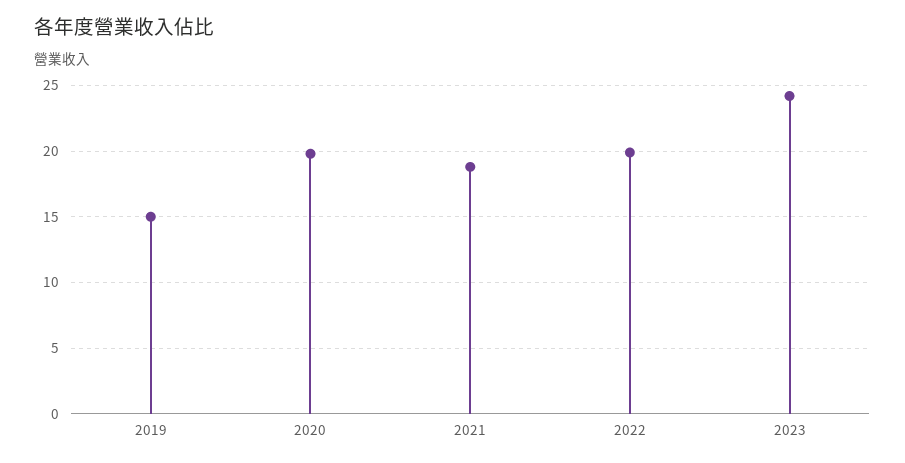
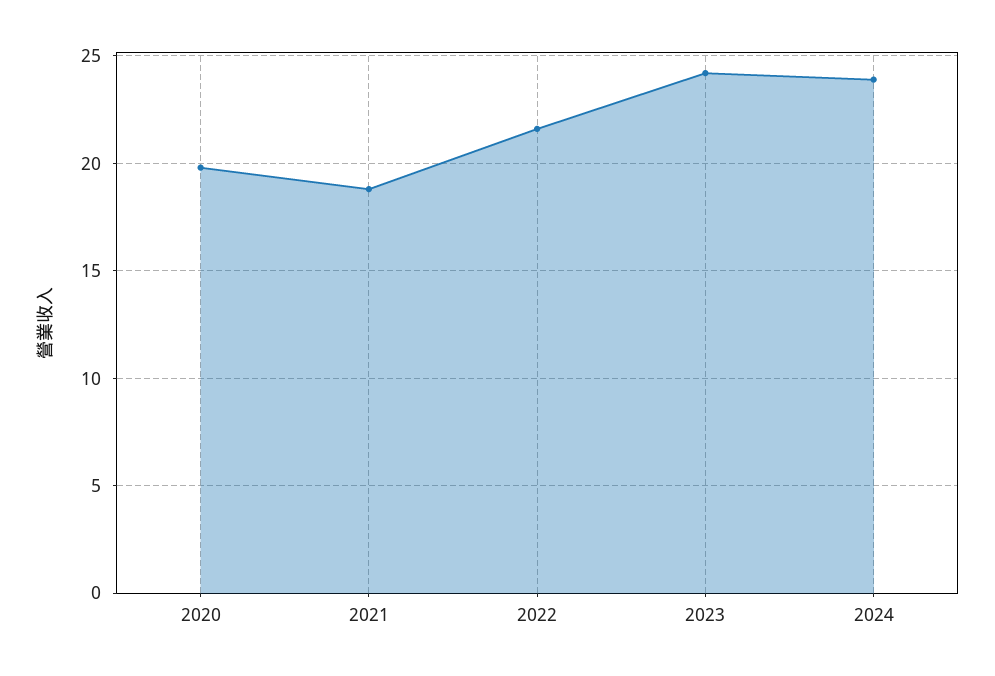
2019: 15 -> none
2022: 20 -> 21.5
2024: none -> 24

